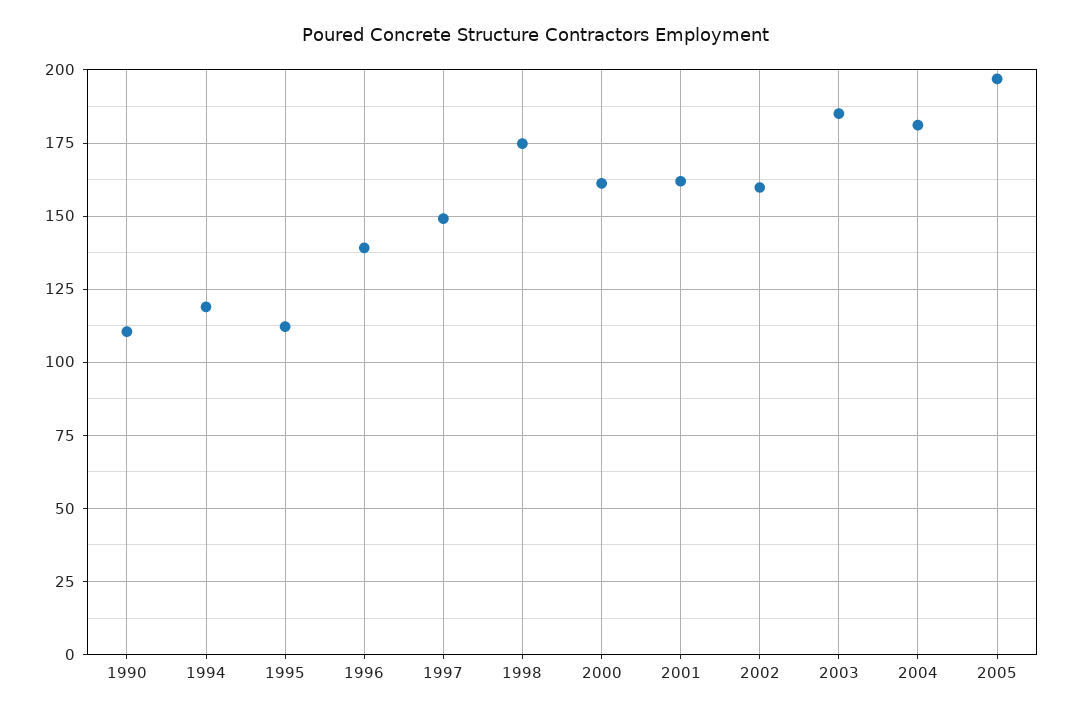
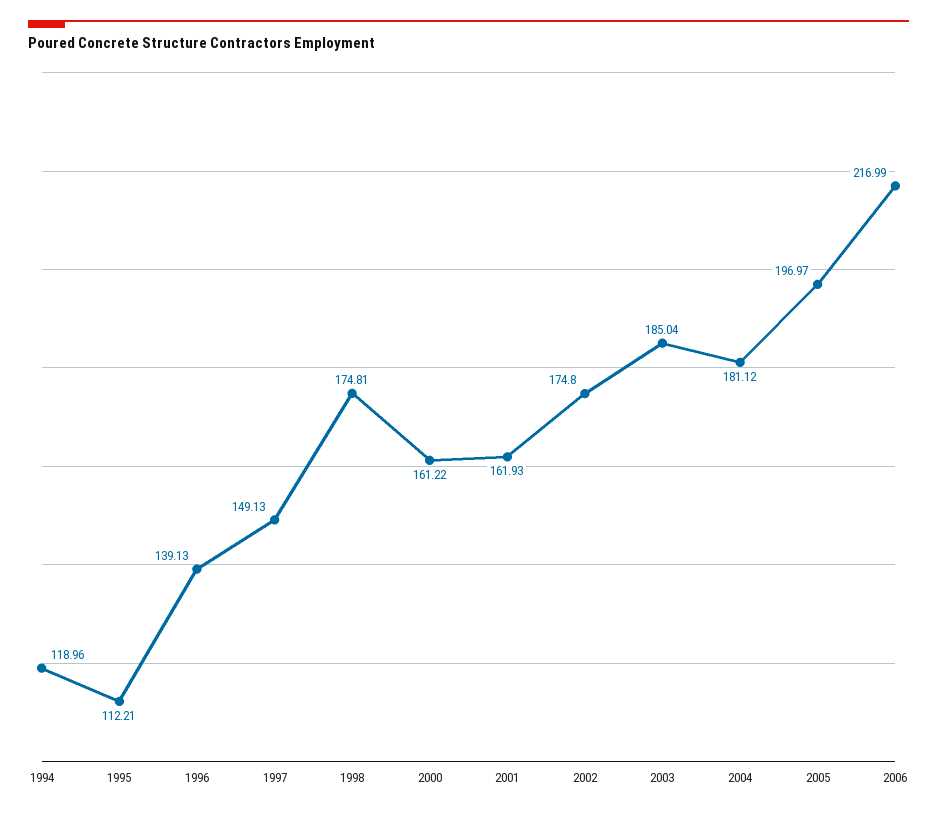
1990: 110 -> none
2002: 160 -> 174.8
2006: none -> 216.99

